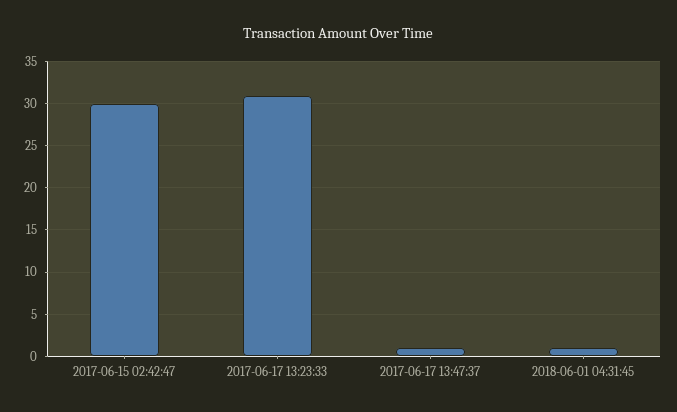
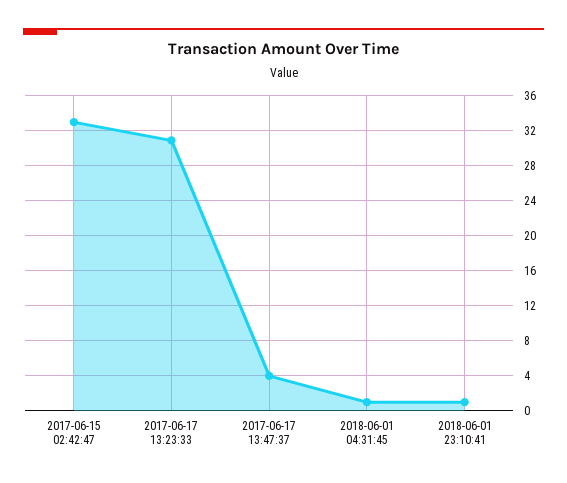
2017-06-15 02:42:47: 30 -> 33
2017-06-17 13:47:37: 1 -> 4
2018-06-01 23:10:41: none -> 1

